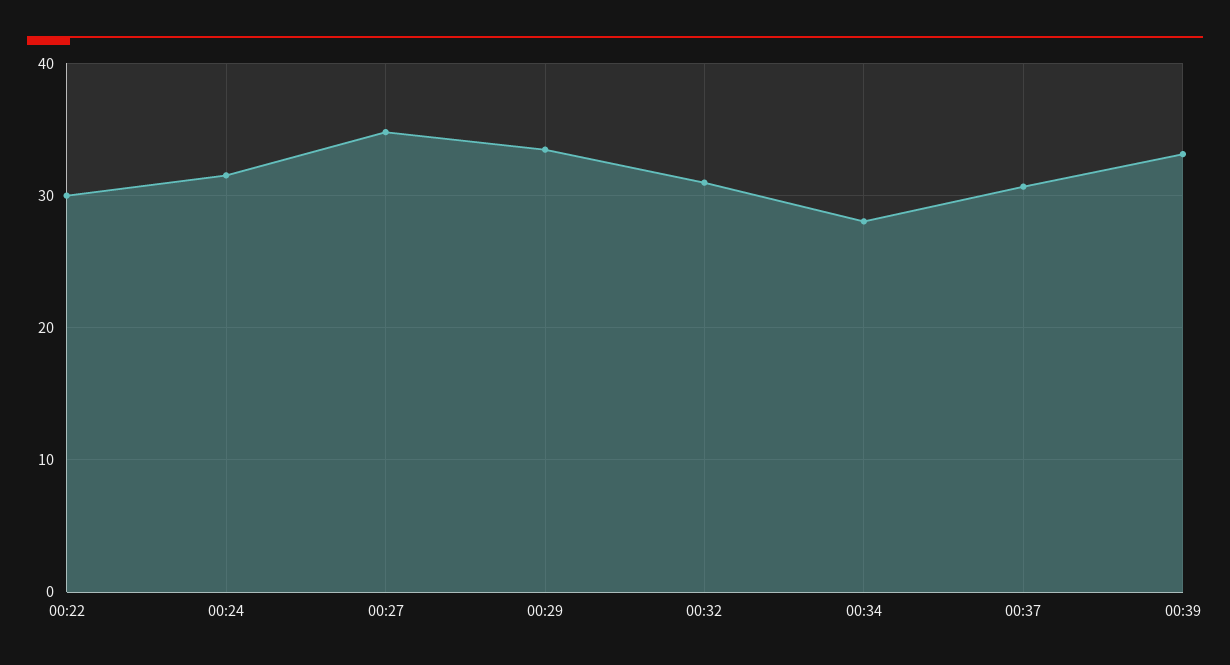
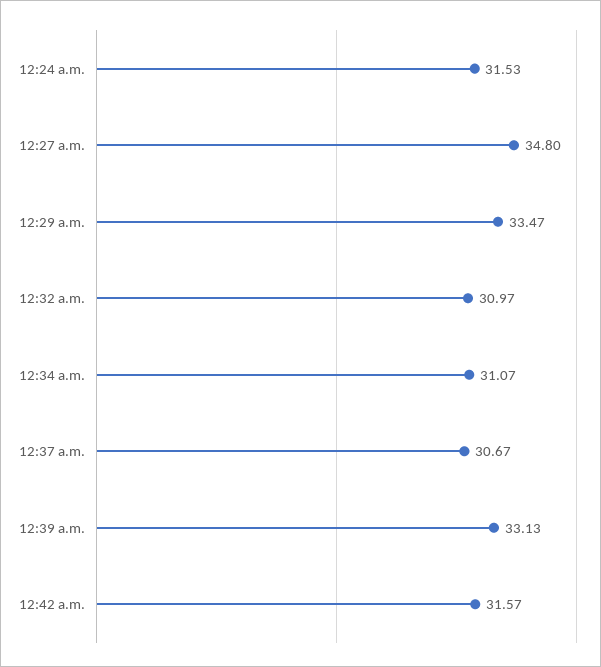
00:22: 30 -> none
00:34: 28 -> 31.07
12:42 a.m.: none -> 31.57

